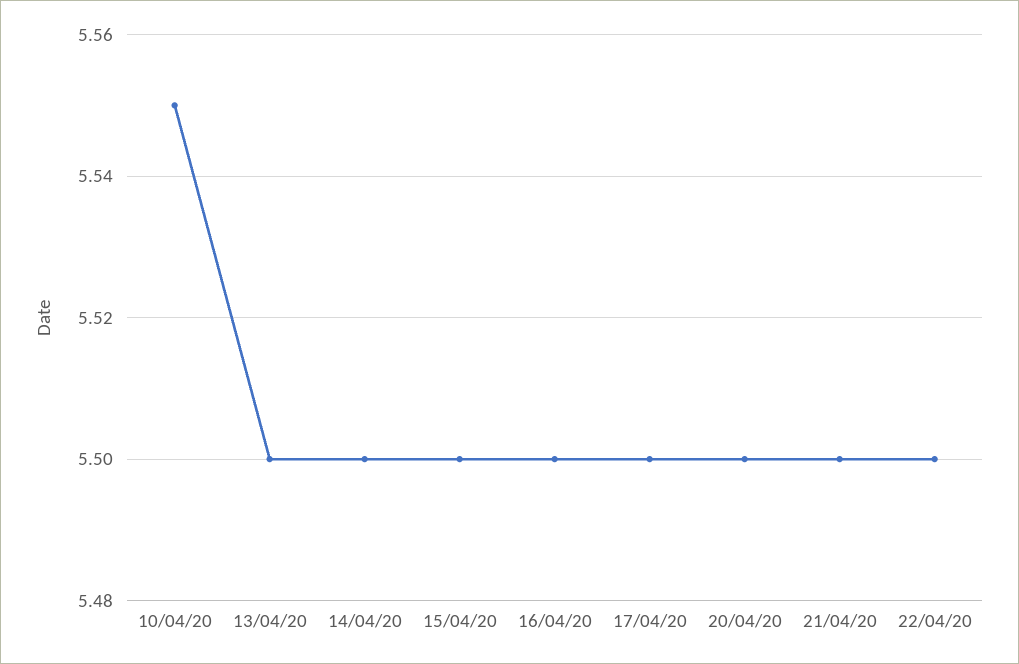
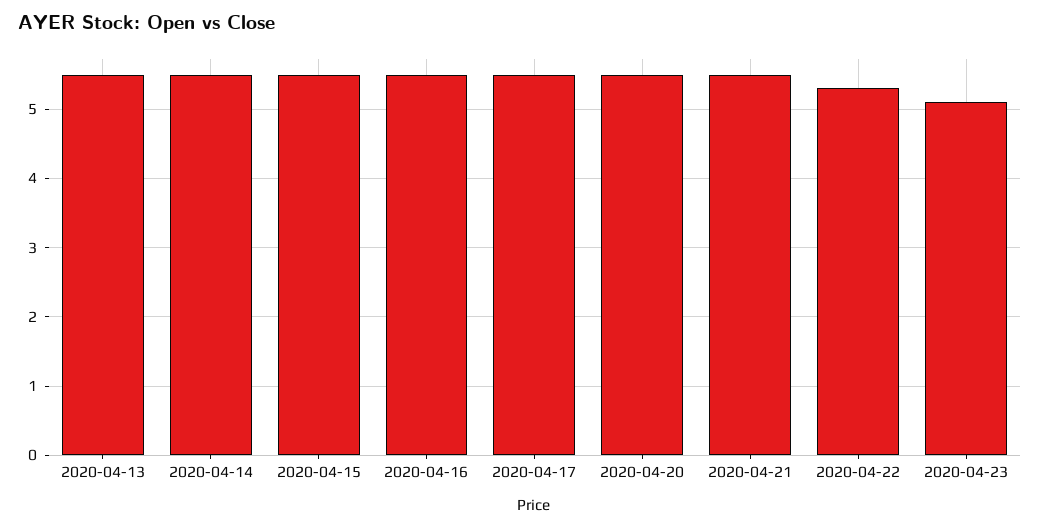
10/04/20: 5.55 -> none
22/04/20: 5.5 -> 5.3
2020-04-23: none -> 5.1

